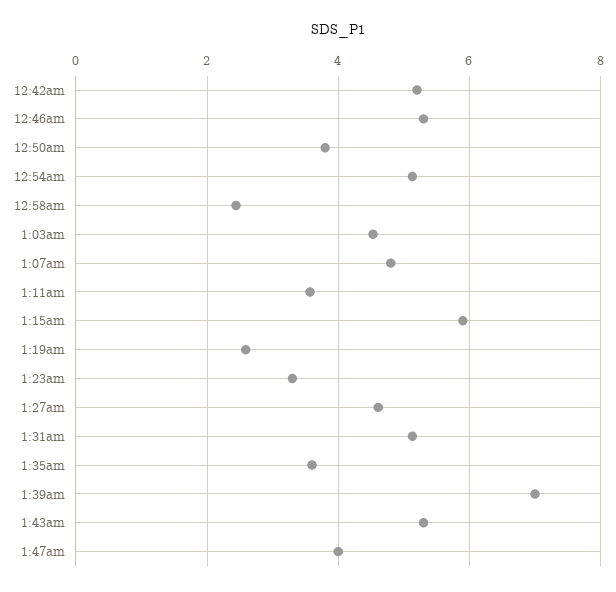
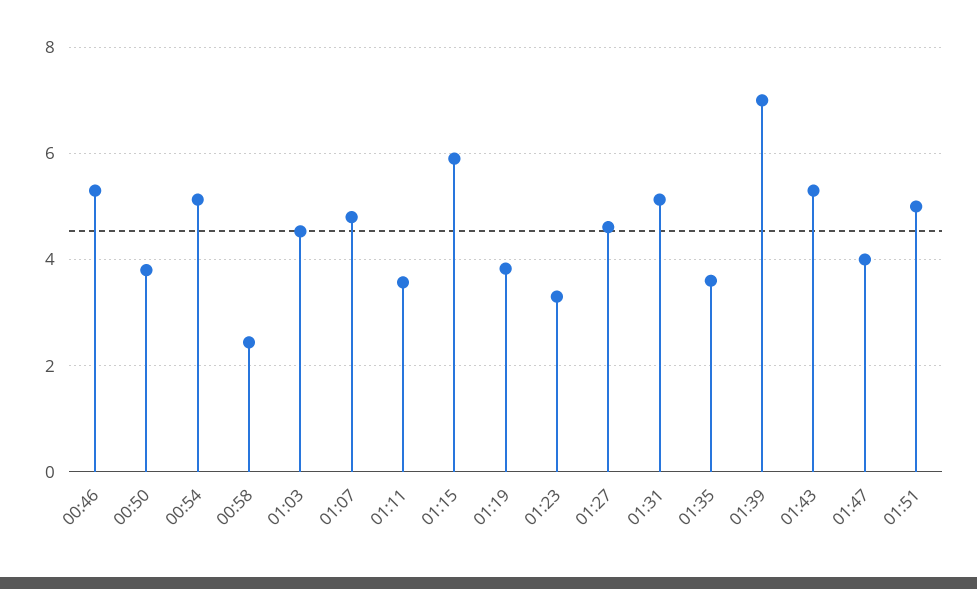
12:42am: 5.2 -> none
1:19am: 2.6 -> 3.8
01:51: none -> 5

